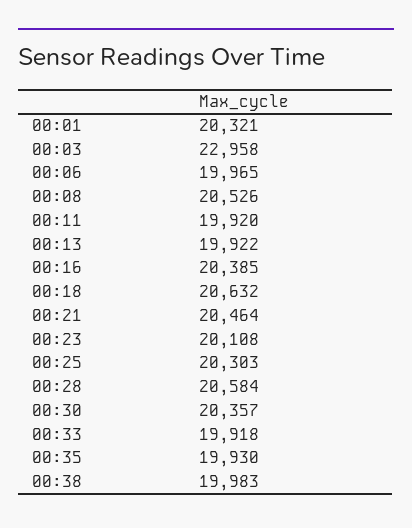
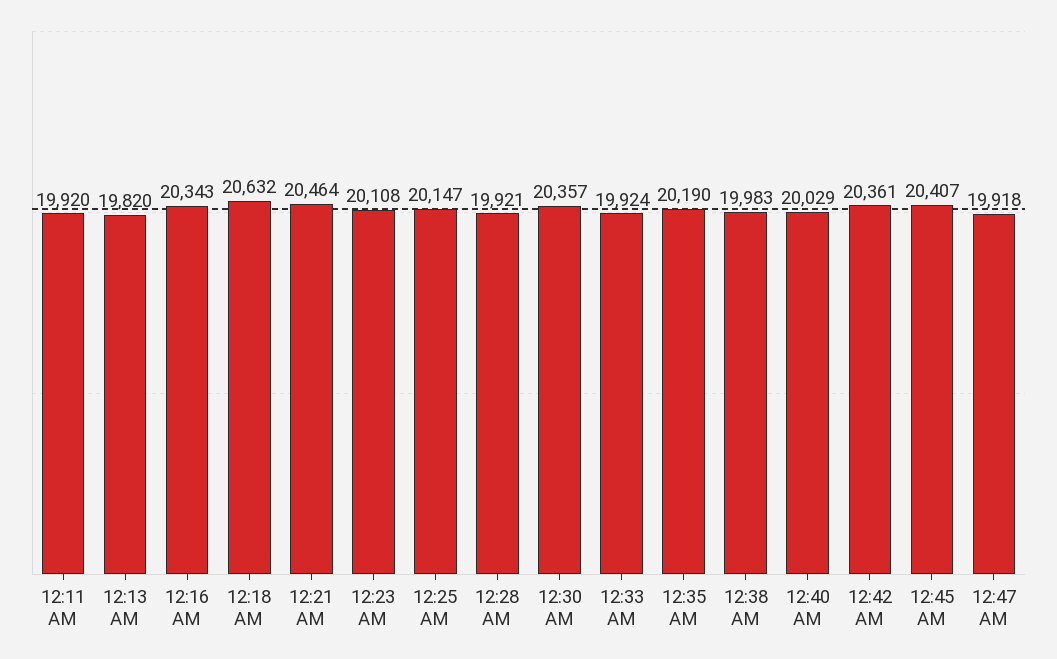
00:01: 20321 -> none
00:03: 22958 -> none
00:06: 19965 -> none
00:08: 20526 -> none
00:13: 19922 -> 19820
00:16: 20385 -> 20343
00:25: 20303 -> 20147
00:28: 20584 -> 19921
00:33: 19918 -> 19924
00:35: 19930 -> 20190
12:40 AM: none -> 20029
12:42 AM: none -> 20361
12:45 AM: none -> 20407
12:47 AM: none -> 19918

